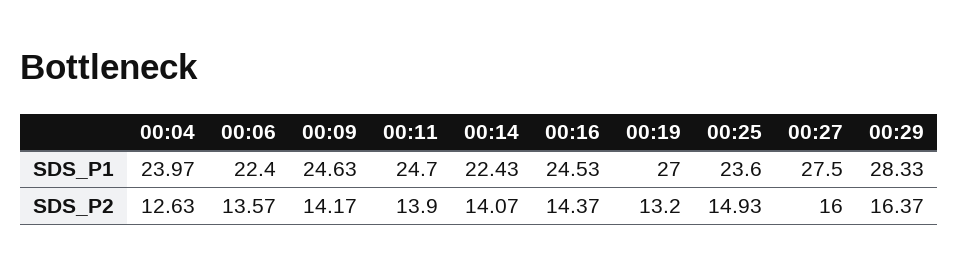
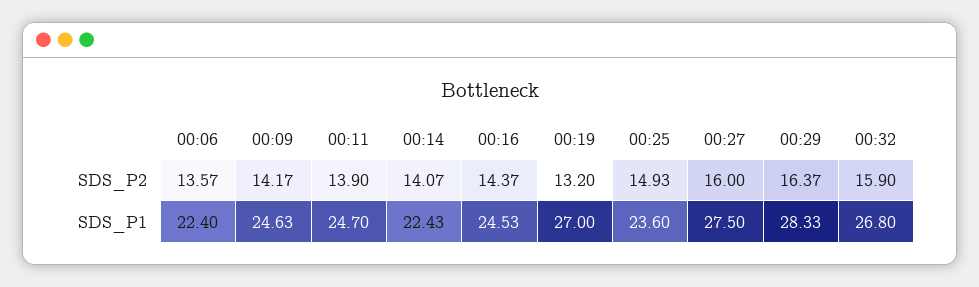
00:04, SDS_P1: 23.97 -> none
00:04, SDS_P2: 12.63 -> none
00:32, SDS_P2: none -> 15.9
00:32, SDS_P1: none -> 26.8

